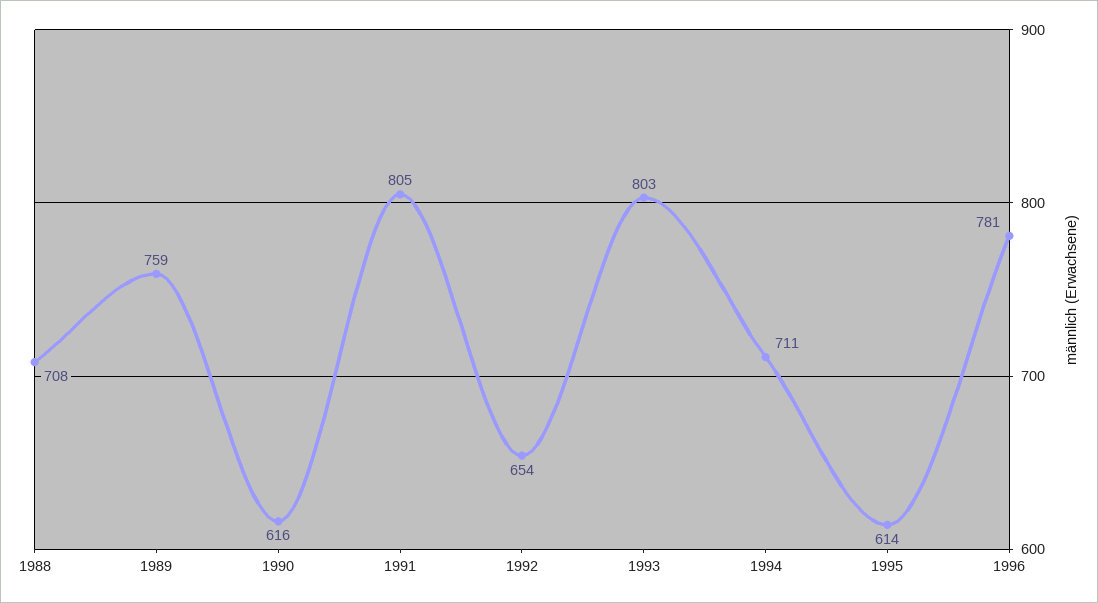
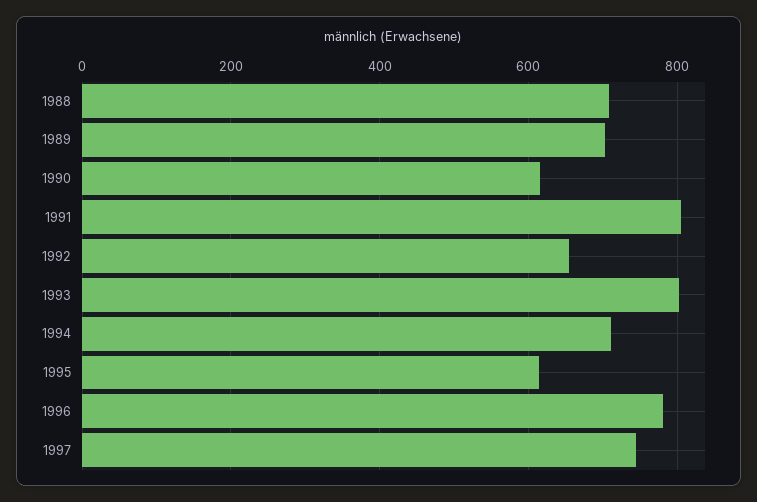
1989: 759 -> 700
1997: none -> 740

